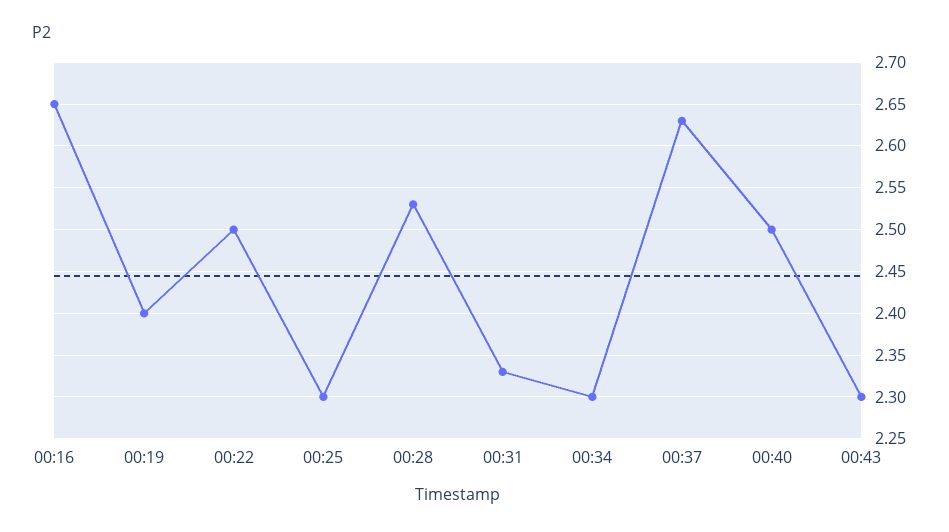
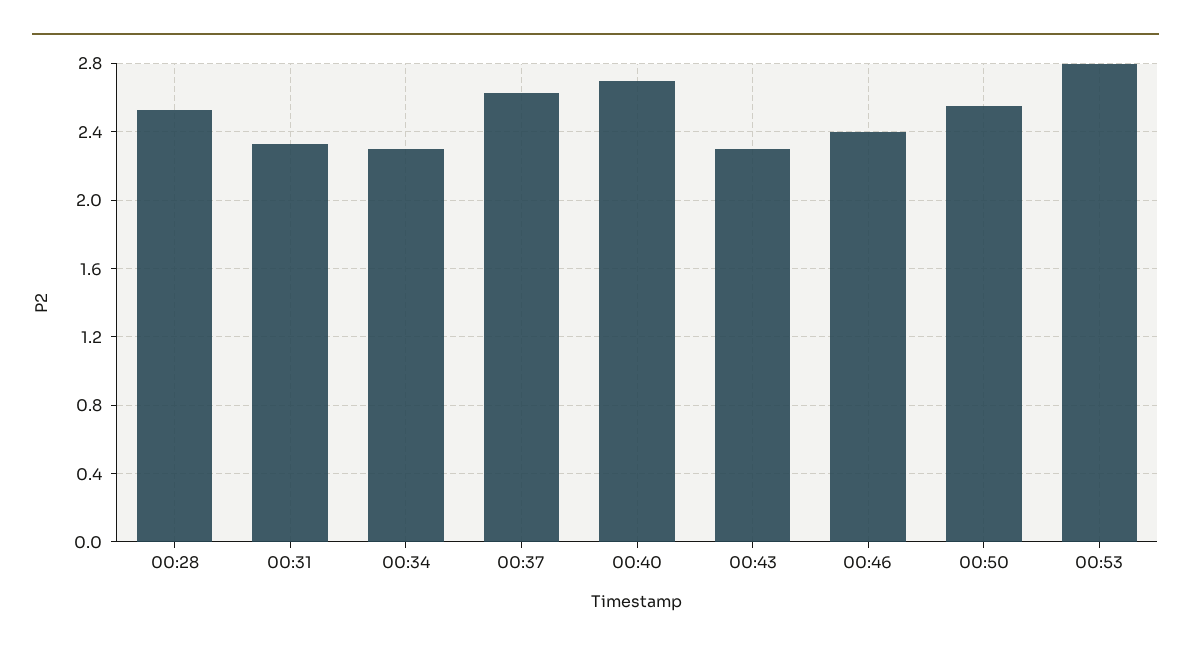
00:16: 2.65 -> none
00:19: 2.4 -> none
00:22: 2.5 -> none
00:25: 2.3 -> none
00:40: 2.5 -> 2.7
00:46: none -> 2.4
00:50: none -> 2.55
00:53: none -> 2.8

